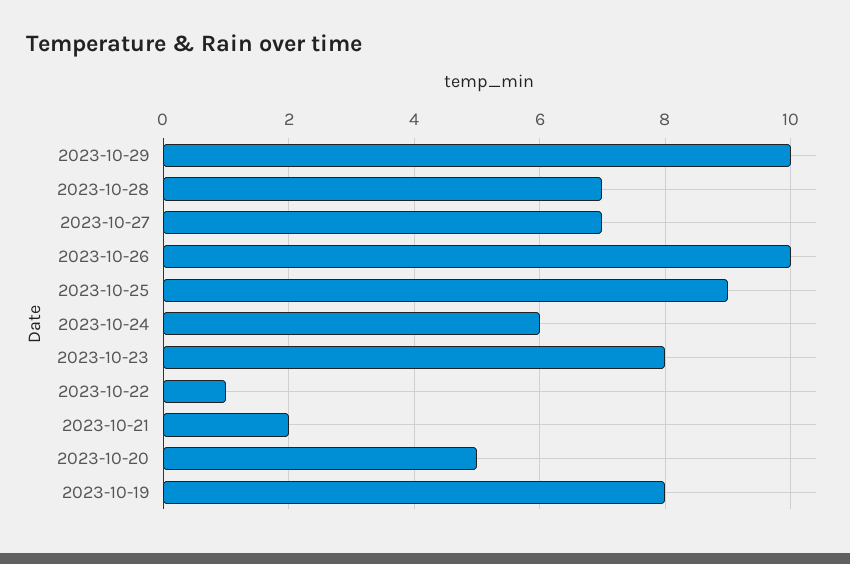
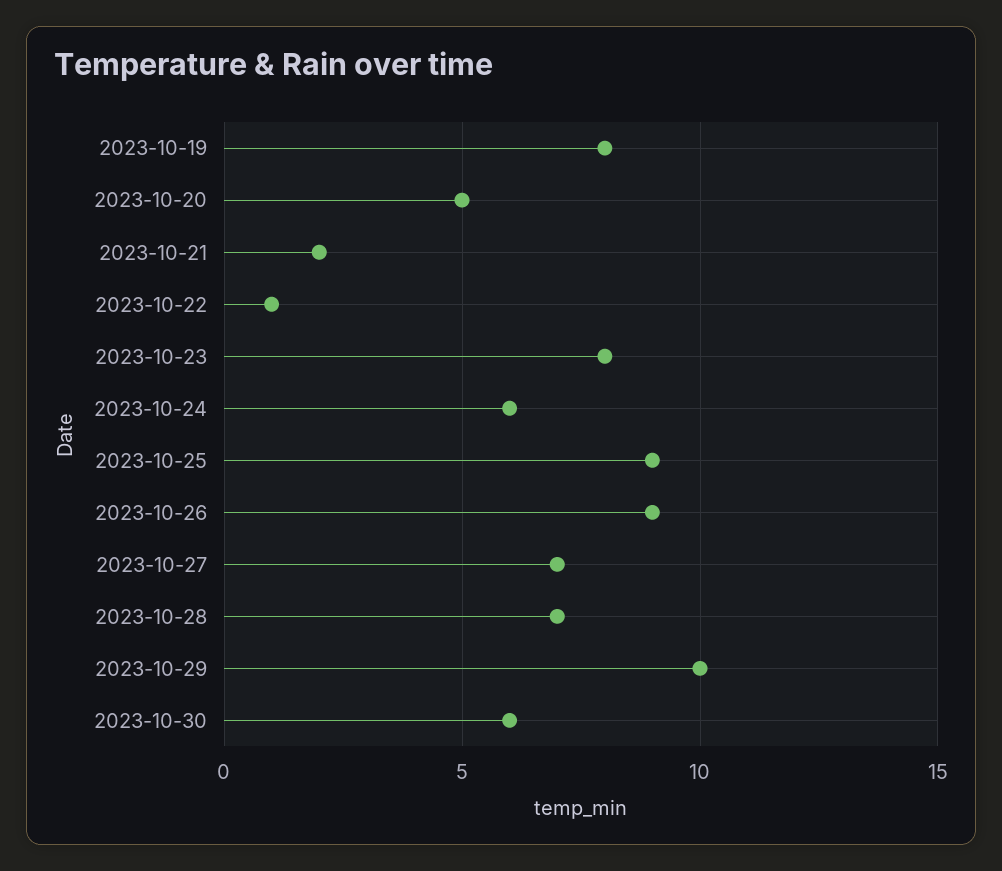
2023-10-26: 10 -> 9
2023-10-30: none -> 6

